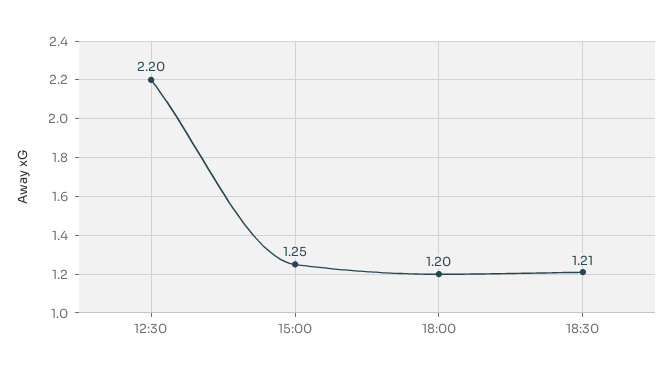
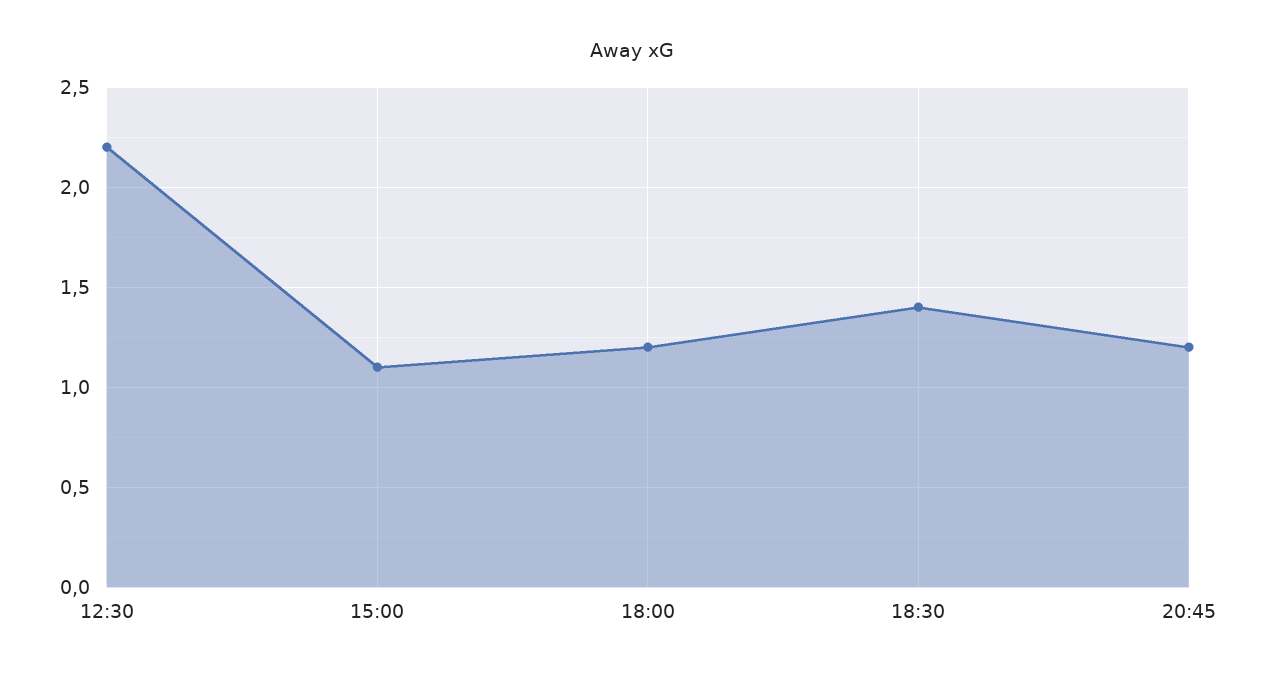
15:00: 1.25 -> 1.1
18:30: 1.21 -> 1.4
20:45: none -> 1.2

